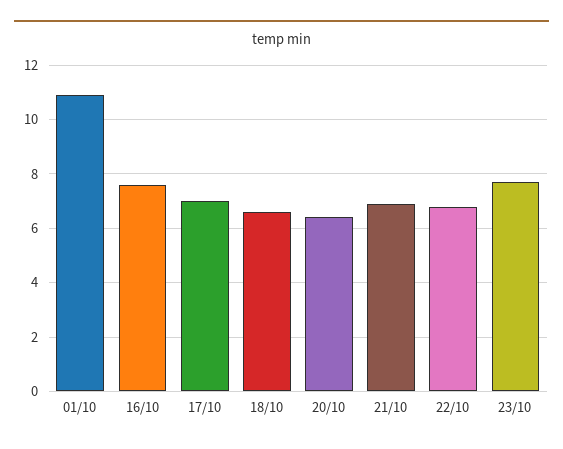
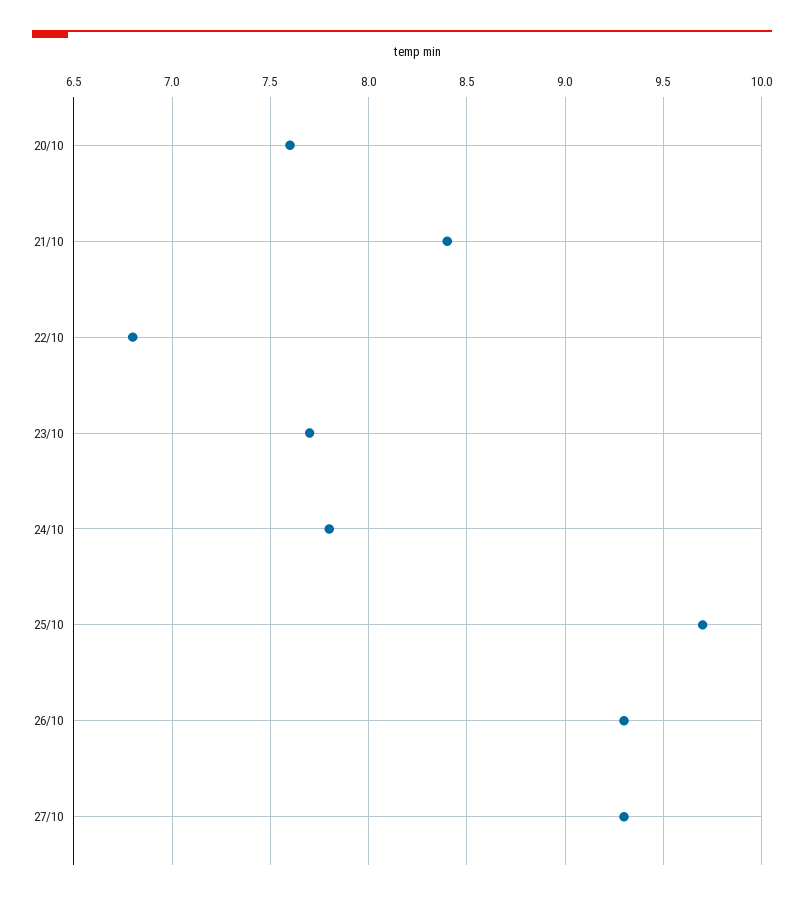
01/10: 11 -> none
16/10: 7.5 -> none
17/10: 7 -> none
18/10: 6.5 -> none
20/10: 6.5 -> 7.6
21/10: 7 -> 8.4
24/10: none -> 7.8
25/10: none -> 9.7
26/10: none -> 9.3
27/10: none -> 9.3

